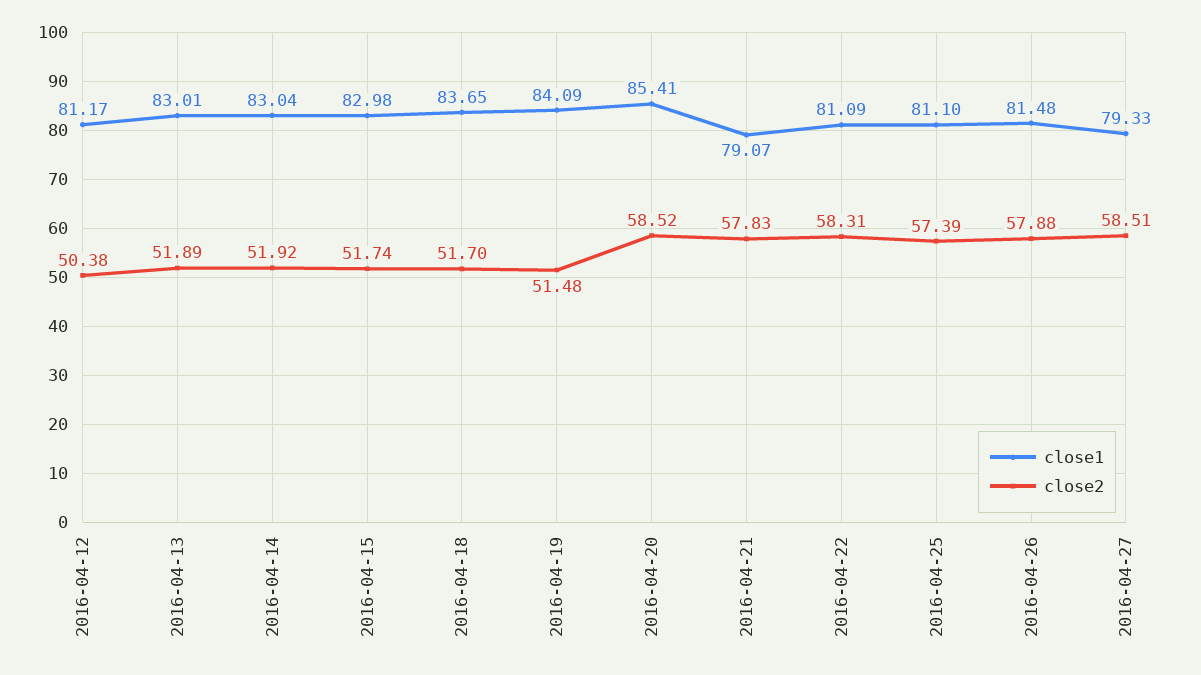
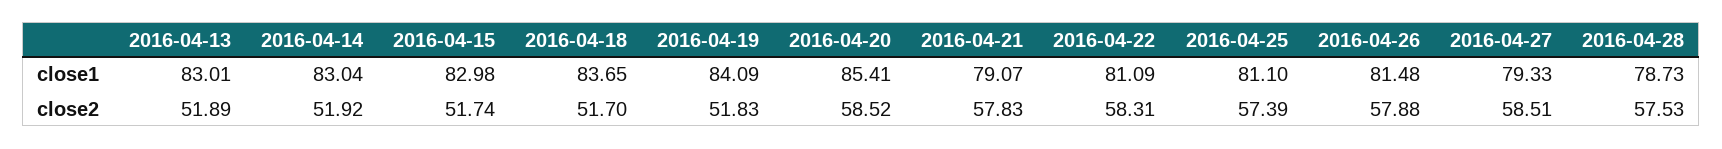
close1, 2016-04-12: 81.17 -> none
close2, 2016-04-12: 50.38 -> none
close2, 2016-04-19: 51.48 -> 51.83
close1, 2016-04-28: none -> 78.73
close2, 2016-04-28: none -> 57.53

